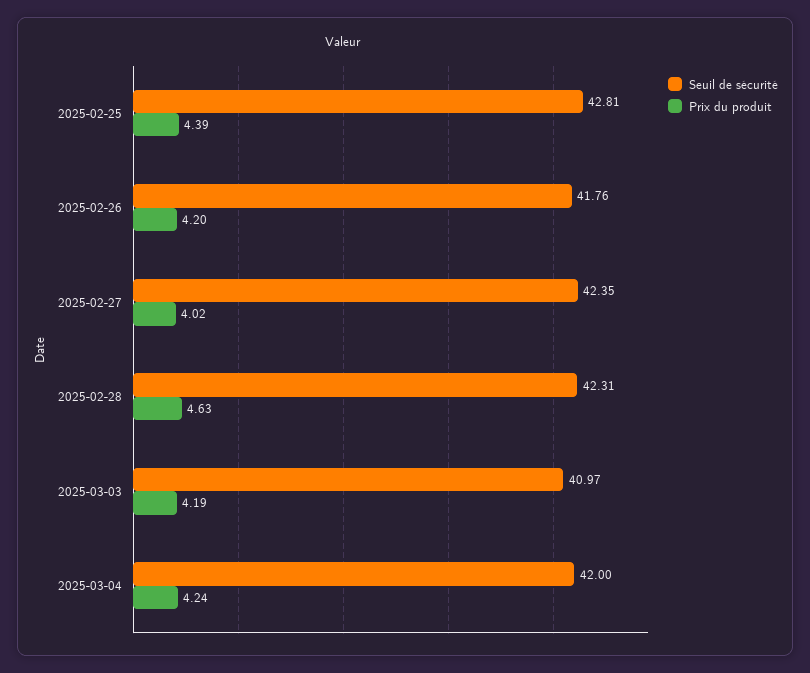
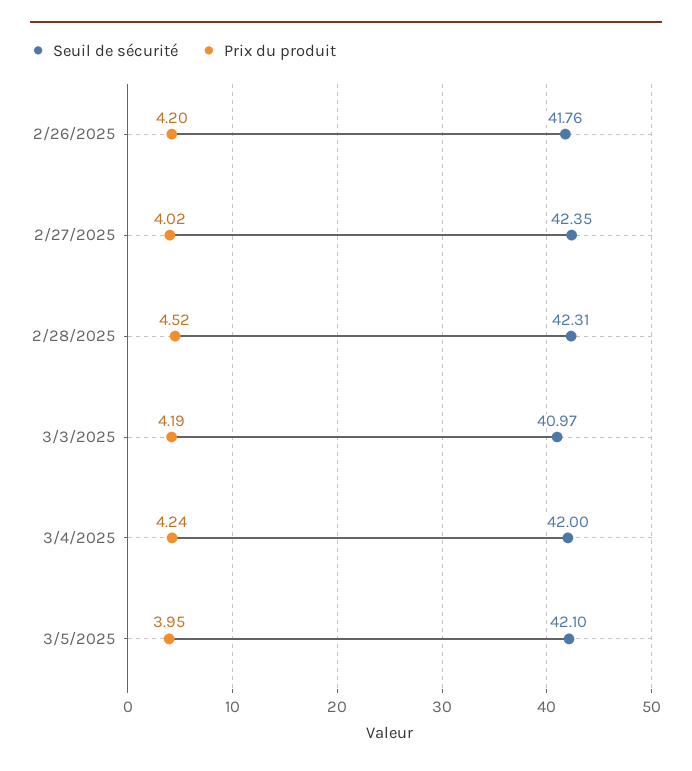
Seuil de sécurité, 2025-02-25: 42.81 -> none
Prix du produit, 2025-02-25: 4.39 -> none
Prix du produit, 2025-02-28: 4.63 -> 4.52
Seuil de sécurité, 3/5/2025: none -> 42.1
Prix du produit, 3/5/2025: none -> 3.95

